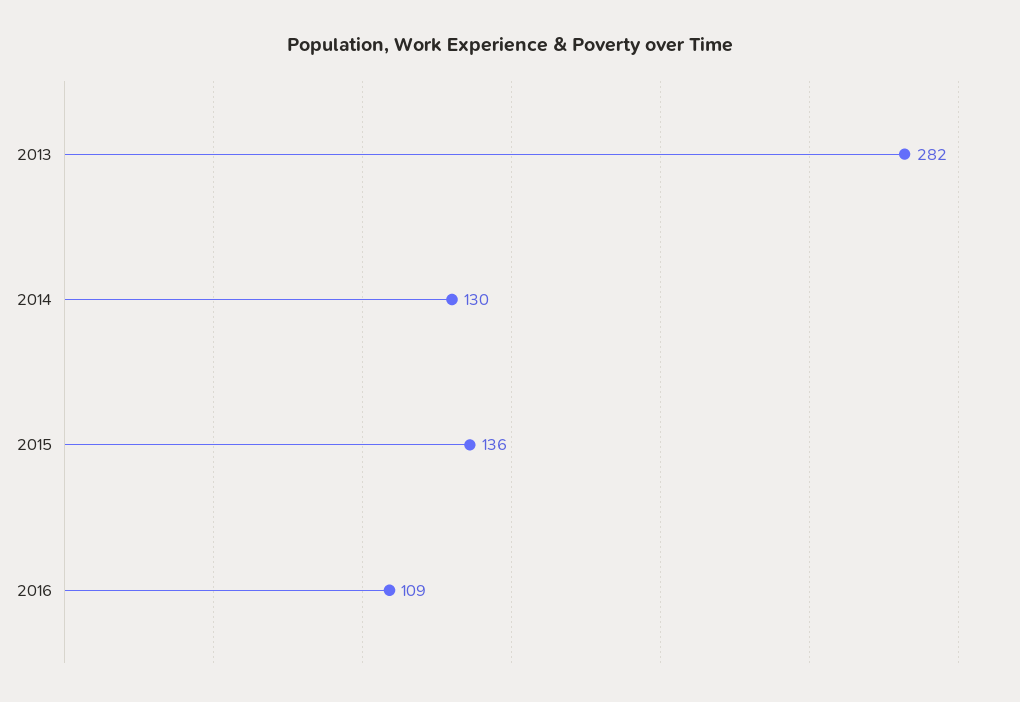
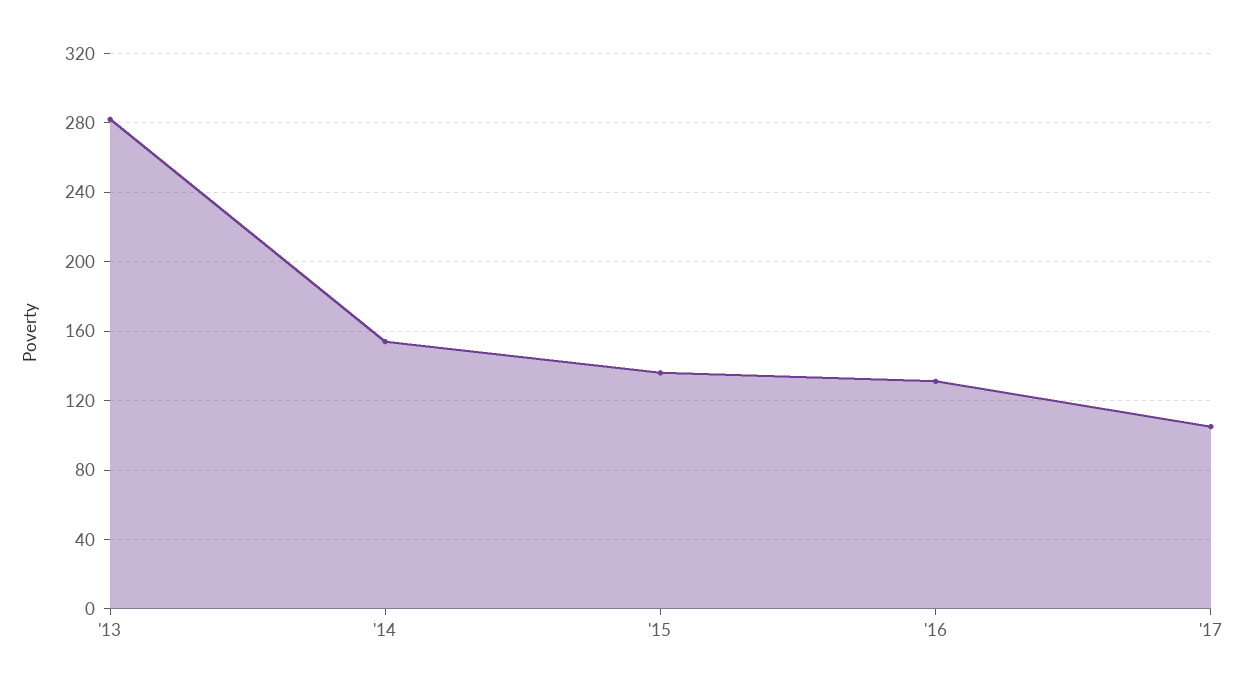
2014: 130 -> 155
2016: 109 -> 130
'17: none -> 105

